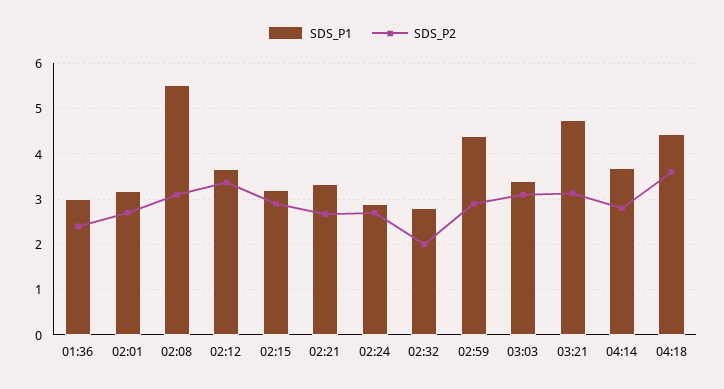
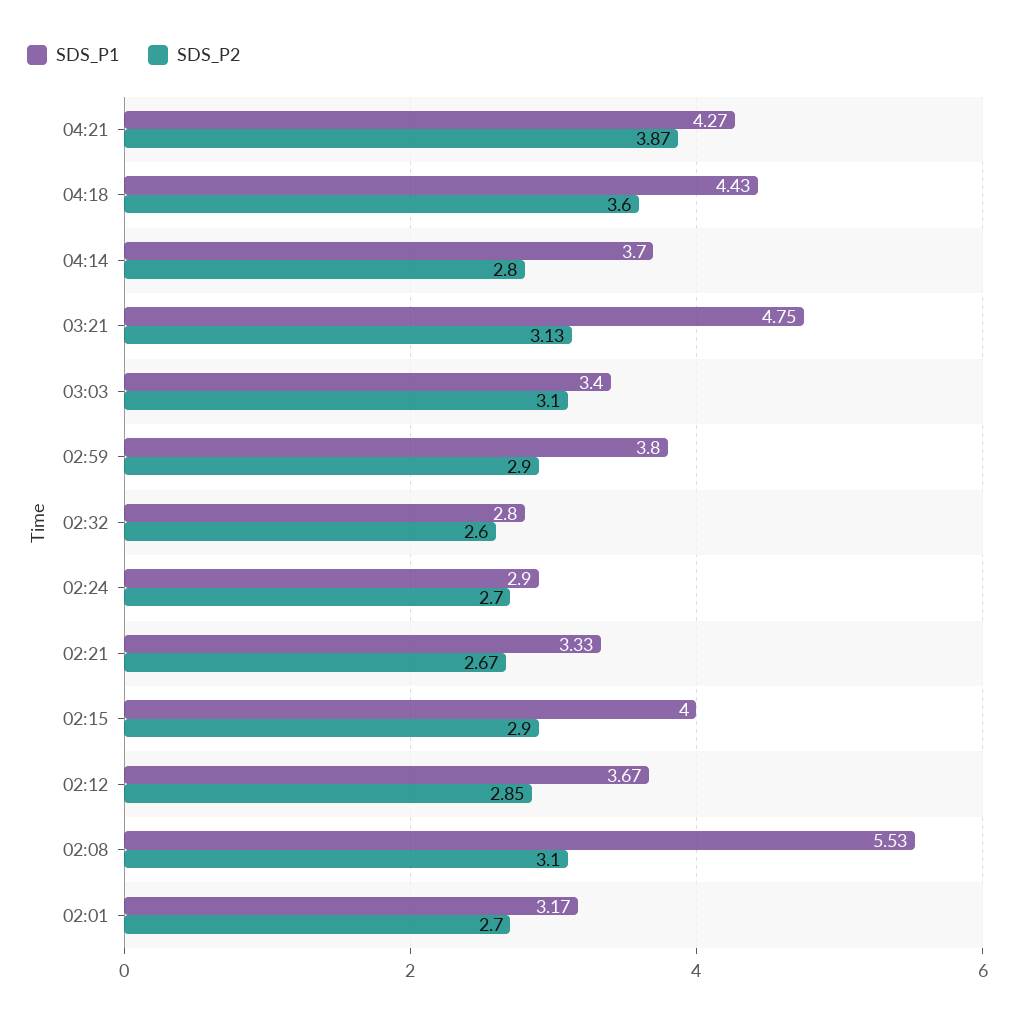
SDS_P1, 01:36: 3 -> none
SDS_P2, 01:36: 2.4 -> none
SDS_P2, 02:12: 3.4 -> 2.85
SDS_P1, 02:15: 3.2 -> 4
SDS_P2, 02:32: 2 -> 2.6
SDS_P1, 02:59: 4.4 -> 3.8
SDS_P1, 04:21: none -> 4.27
SDS_P2, 04:21: none -> 3.87

